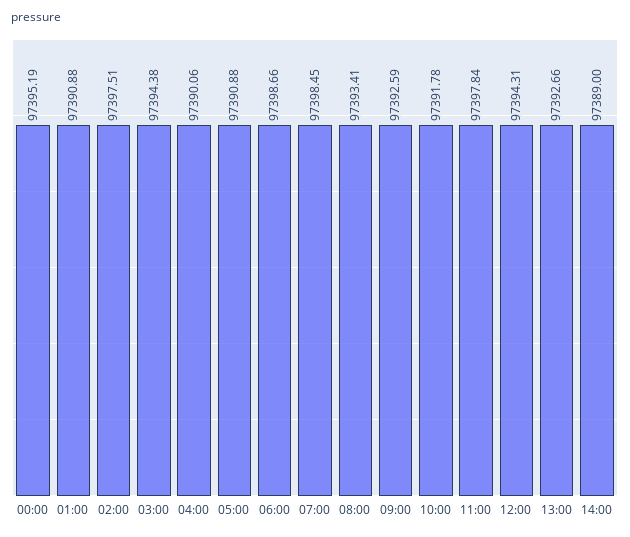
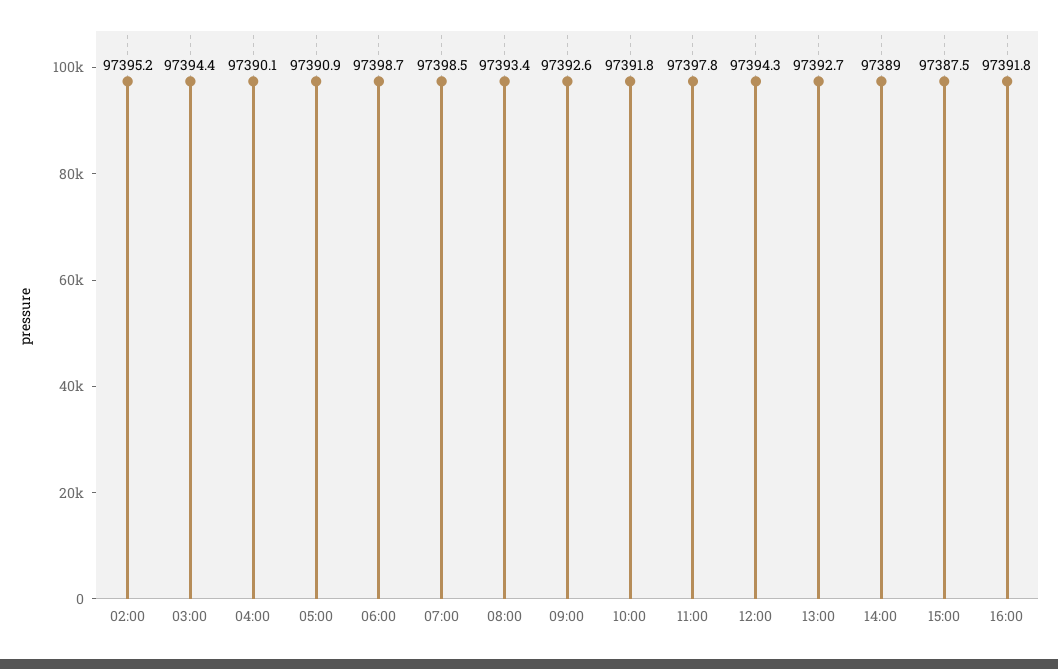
00:00: 97395.19 -> none
01:00: 97390.88 -> none
02:00: 97397.51 -> 97395.2
15:00: none -> 97387.5
16:00: none -> 97391.8

